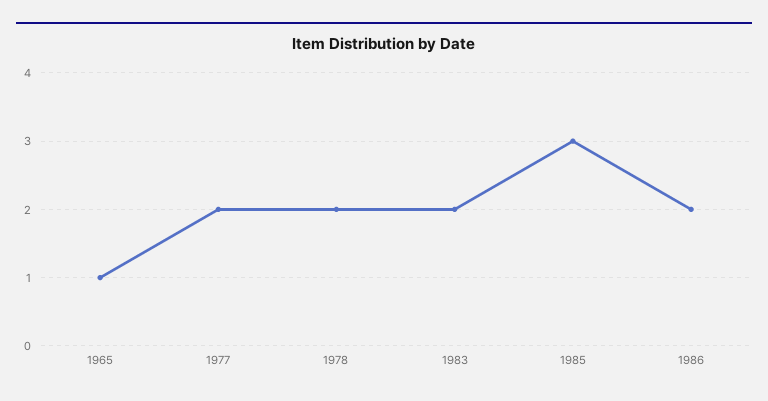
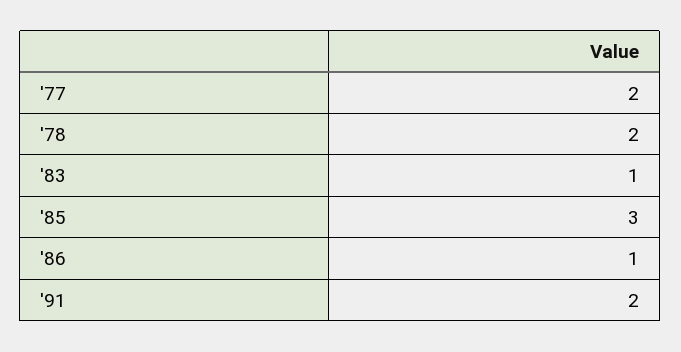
1965: 1 -> none
1983: 2 -> 1
1986: 2 -> 1
'91: none -> 2

